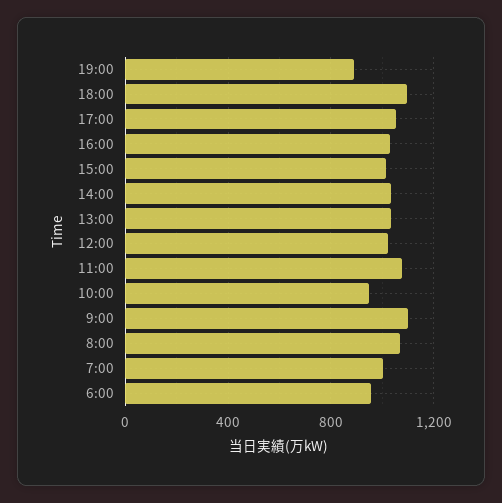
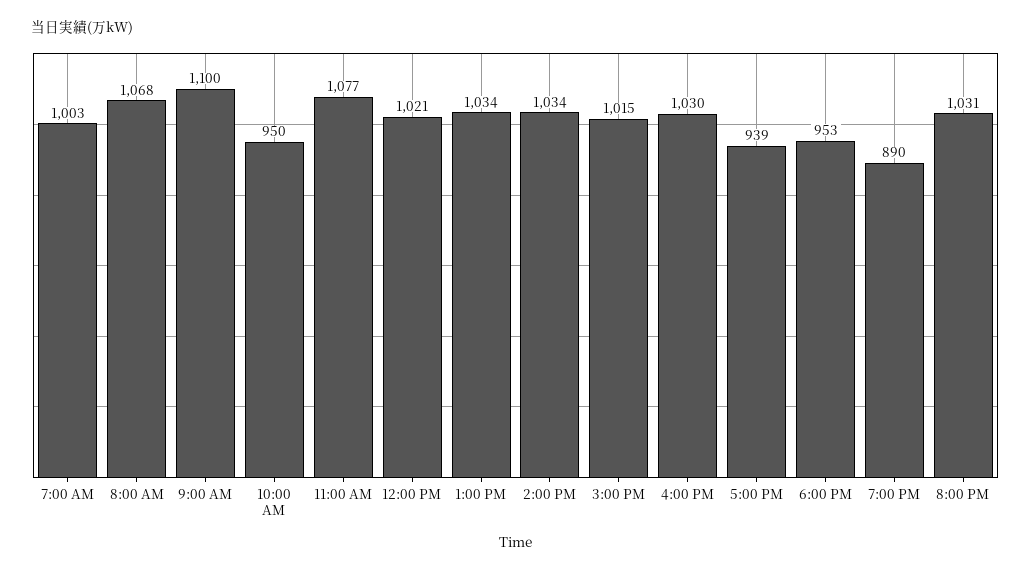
18:00: 1100 -> 953
17:00: 1050 -> 939
6:00: 950 -> none
8:00 PM: none -> 1031

